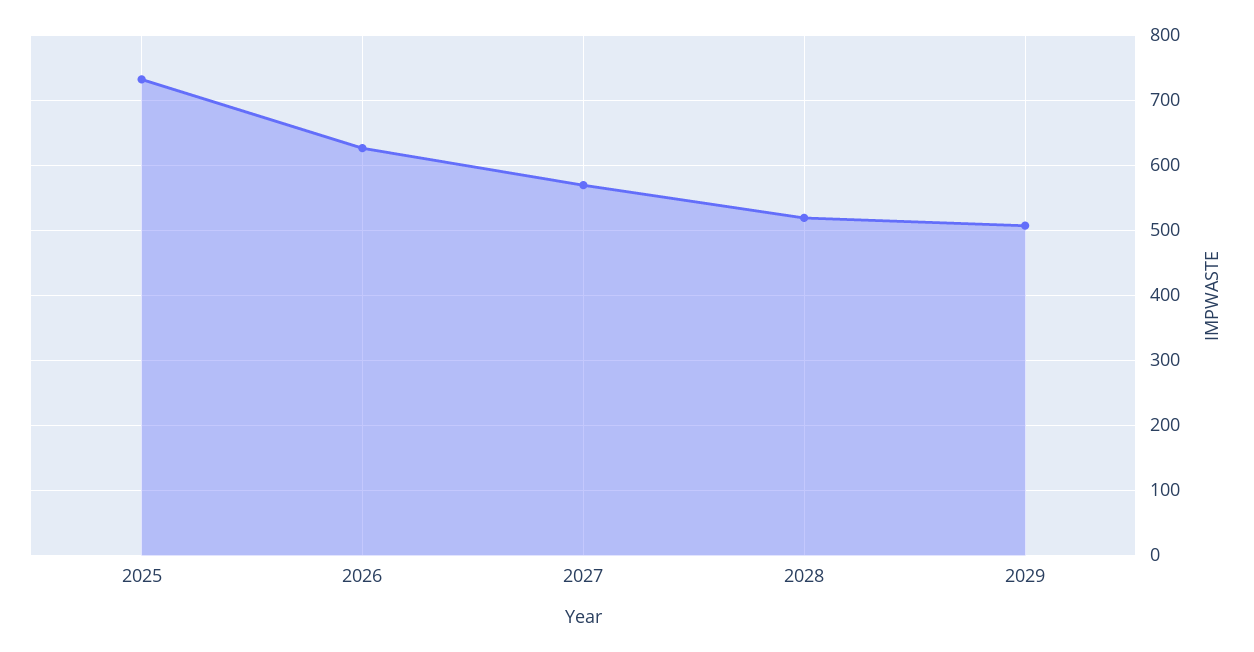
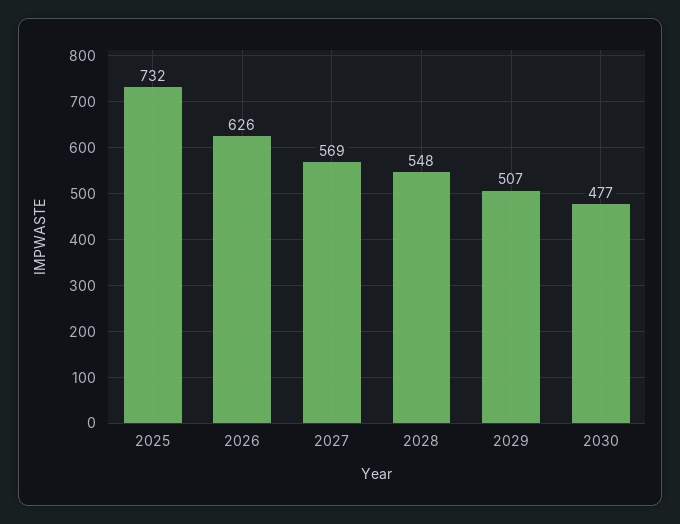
2028: 520 -> 548
2030: none -> 477

